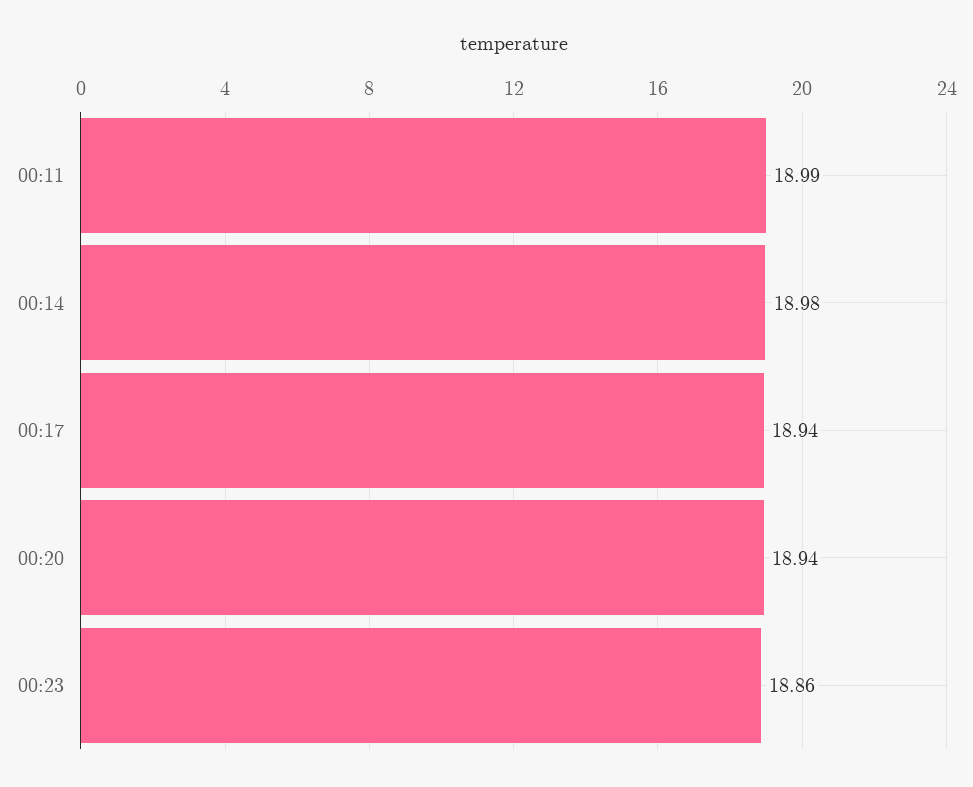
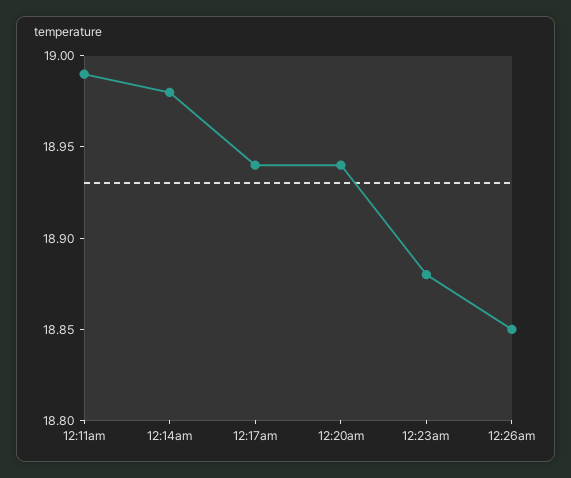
00:23: 18.86 -> 18.88
12:26am: none -> 18.85

